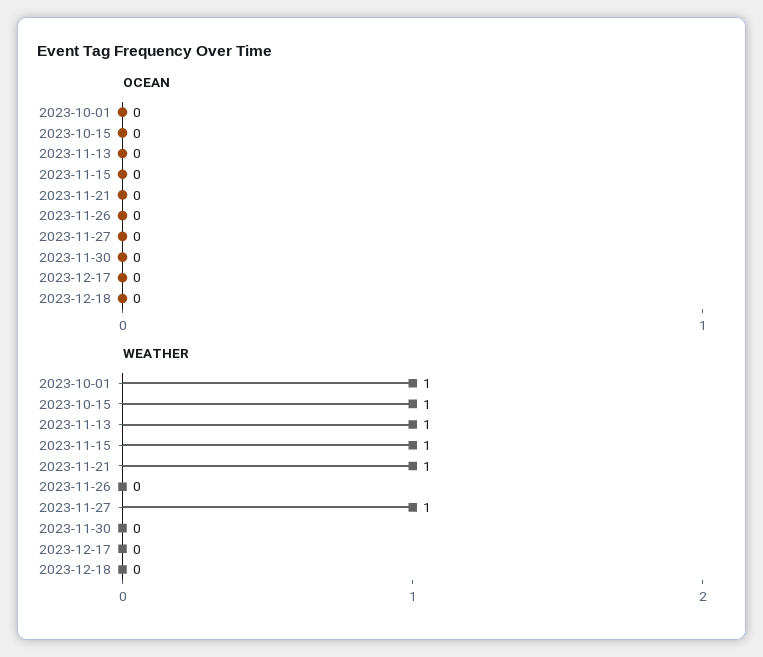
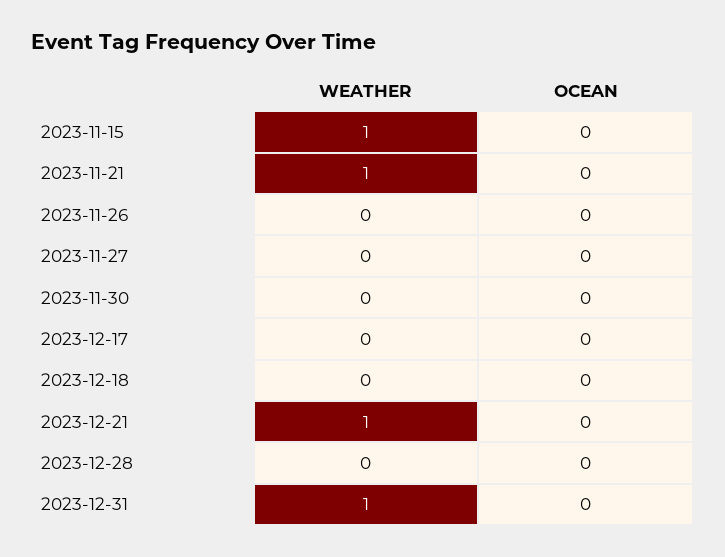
OCEAN, 2023-10-01: 0 -> none
OCEAN, 2023-10-15: 0 -> none
OCEAN, 2023-11-13: 0 -> none
WEATHER, 2023-10-01: 1 -> none
WEATHER, 2023-10-15: 1 -> none
WEATHER, 2023-11-13: 1 -> none
WEATHER, 2023-11-27: 1 -> 0
WEATHER, 2023-12-21: none -> 1
OCEAN, 2023-12-21: none -> 0
WEATHER, 2023-12-28: none -> 0
OCEAN, 2023-12-28: none -> 0
WEATHER, 2023-12-31: none -> 1
OCEAN, 2023-12-31: none -> 0

